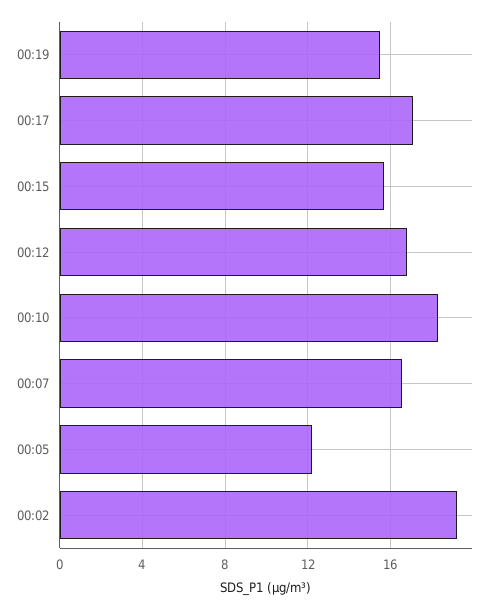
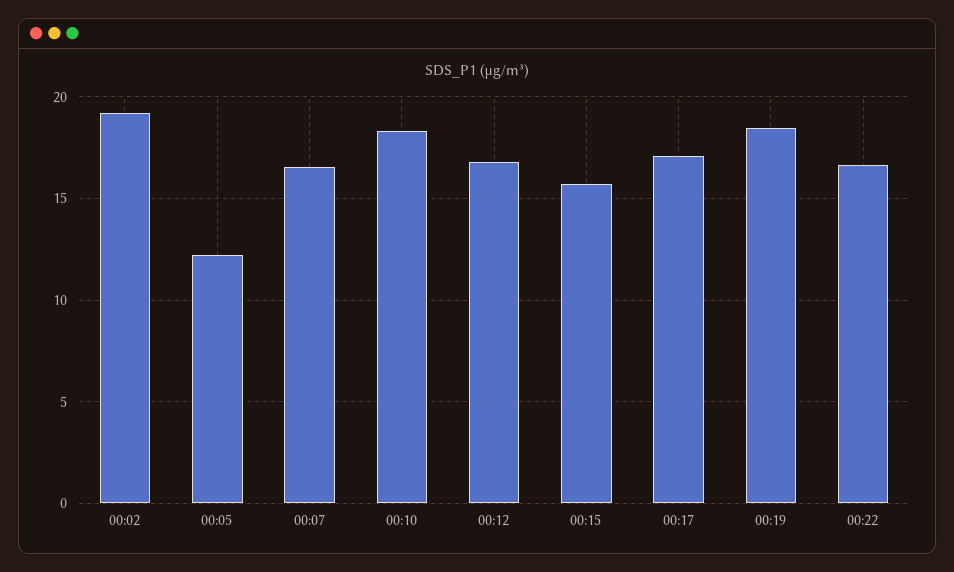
00:19: 15.5 -> 18.5
00:22: none -> 16.5

